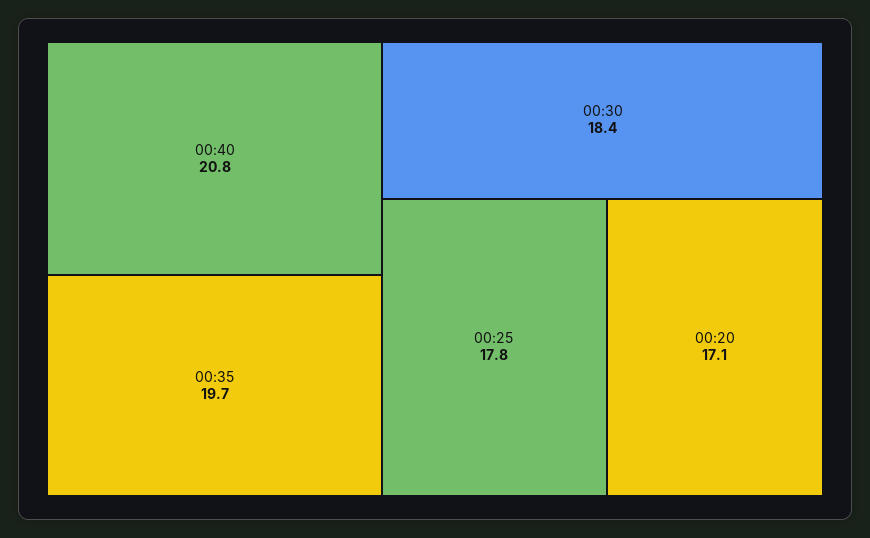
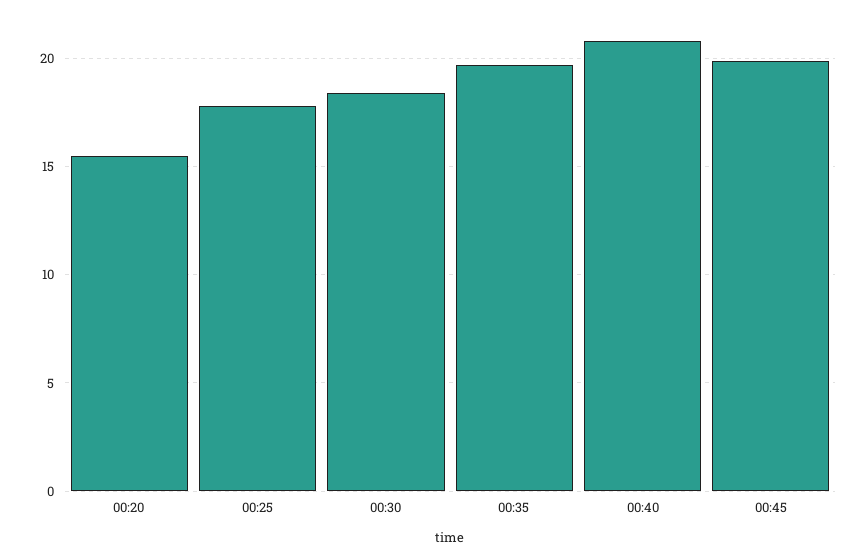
00:20: 17.1 -> 15.5
00:45: none -> 20

